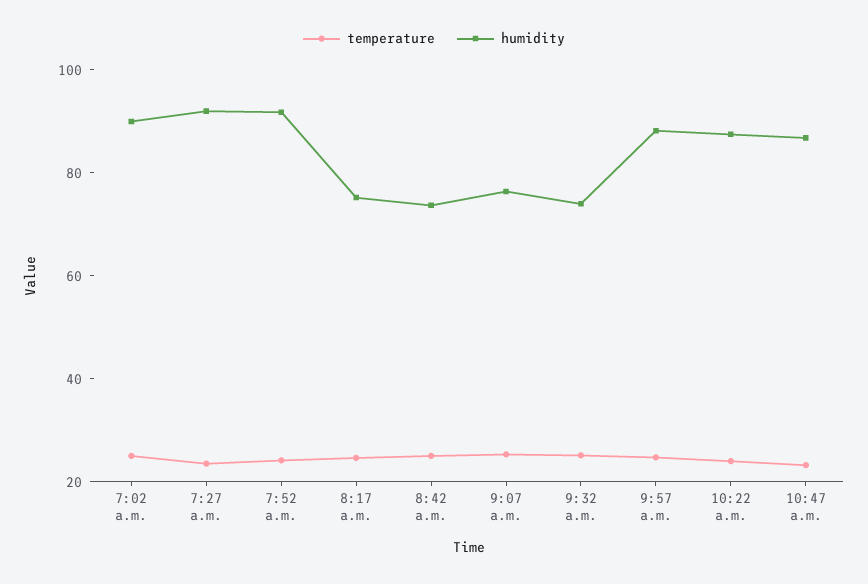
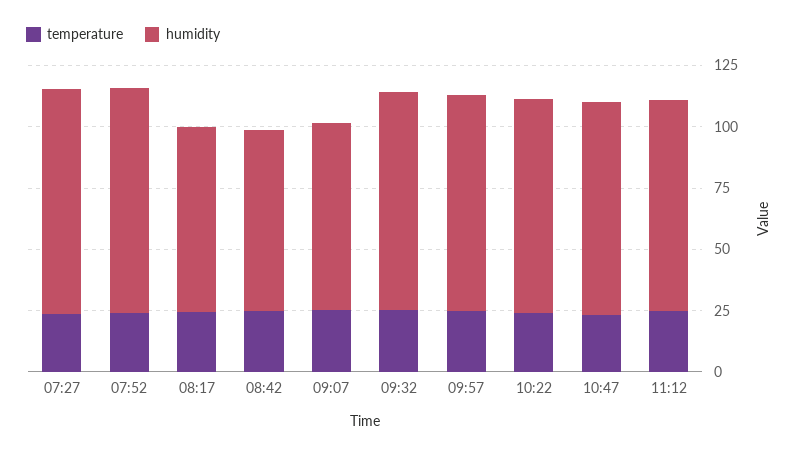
temperature, 7:02 a.m.: 25 -> none
humidity, 7:02 a.m.: 90 -> none
humidity, 9:32 a.m.: 75 -> 90
temperature, 11:12: none -> 25
humidity, 11:12: none -> 85

